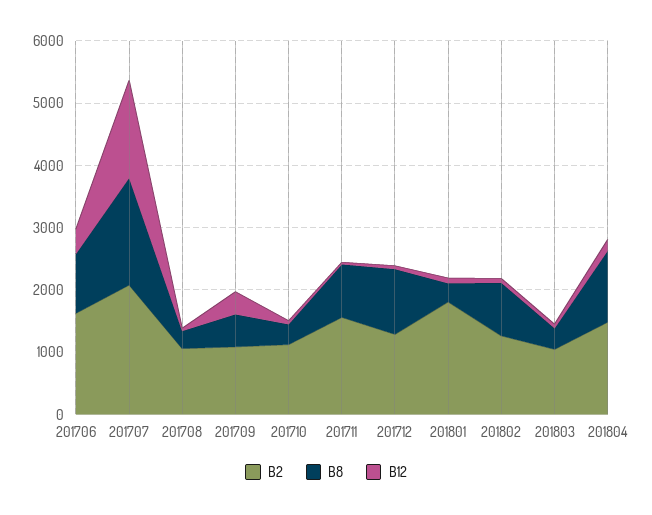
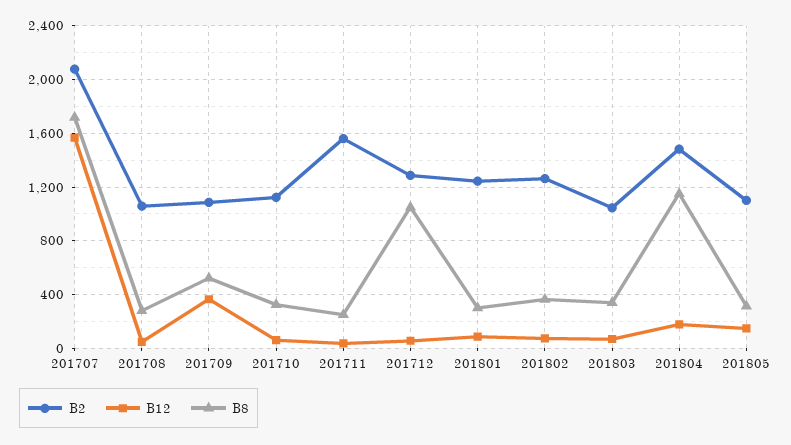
B2, 201706: 1600 -> none
B8, 201706: 1000 -> none
B12, 201706: 400 -> none
B8, 201711: 800 -> 250
B2, 201801: 1800 -> 1250
B8, 201802: 800 -> 350
B2, 201805: none -> 1100
B12, 201805: none -> 150
B8, 201805: none -> 300

